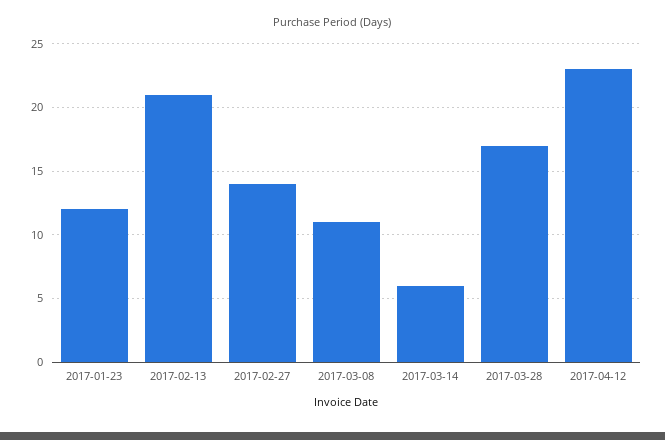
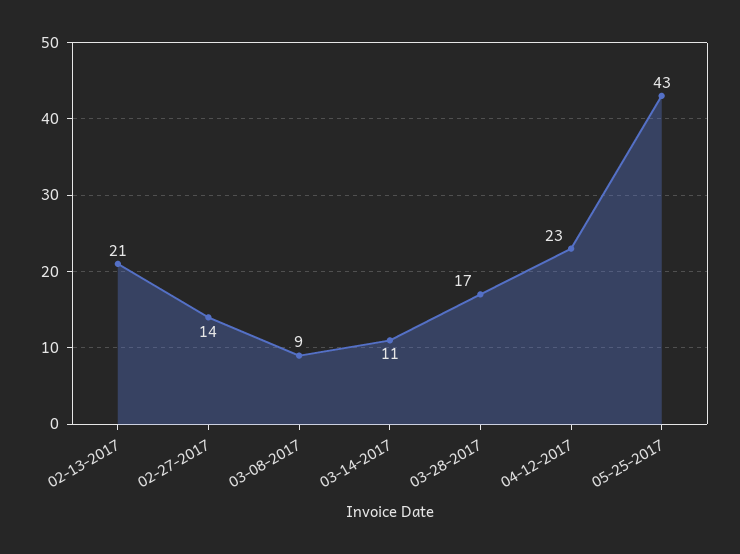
2017-01-23: 12 -> none
2017-03-08: 11 -> 9
2017-03-14: 6 -> 11
05-25-2017: none -> 43

